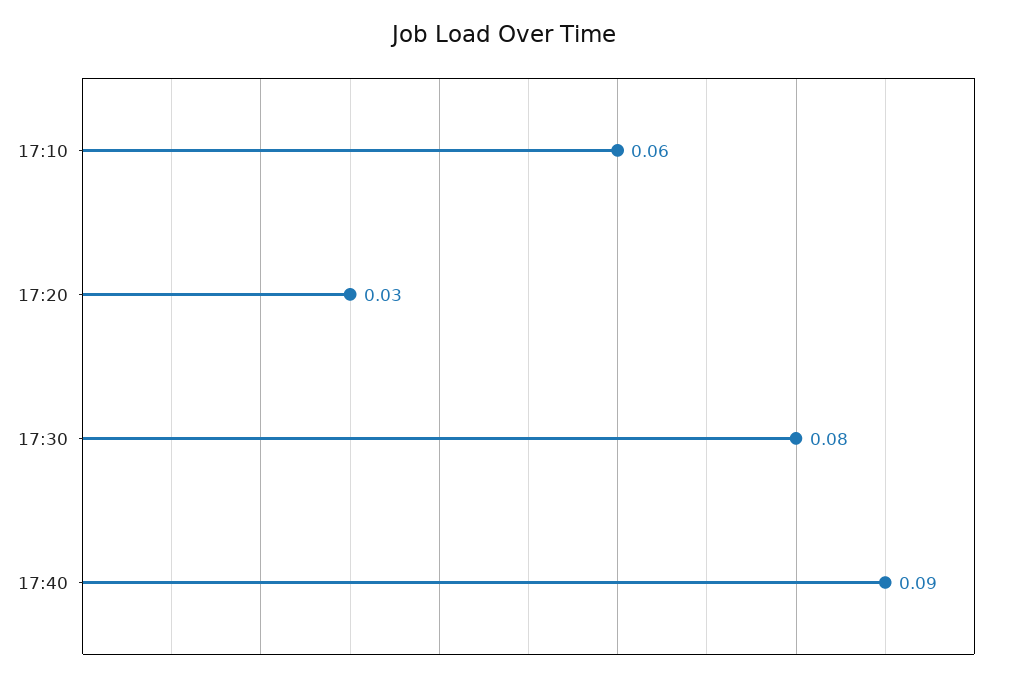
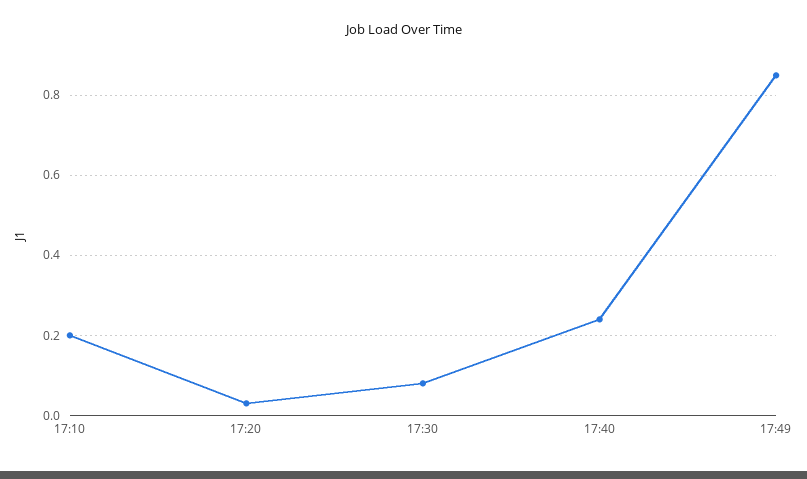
17:10: 0.06 -> 0.2
17:40: 0.09 -> 0.25
17:49: none -> 0.85

